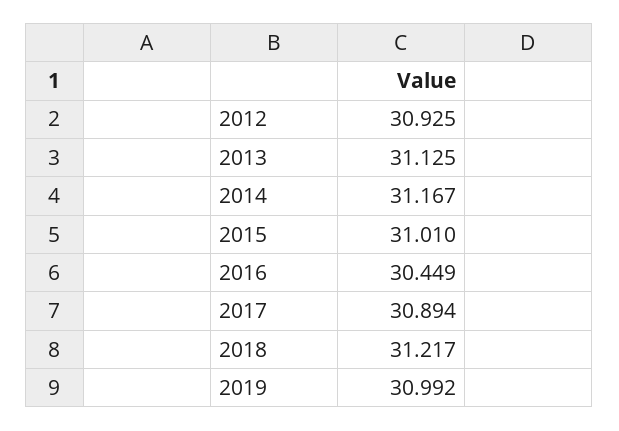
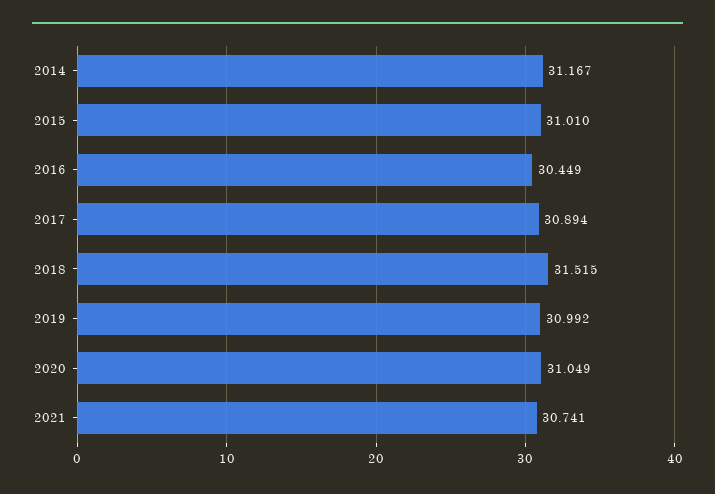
2012: 30.925 -> none
2013: 31.125 -> none
2018: 31.217 -> 31.515
2020: none -> 31.049
2021: none -> 30.741

